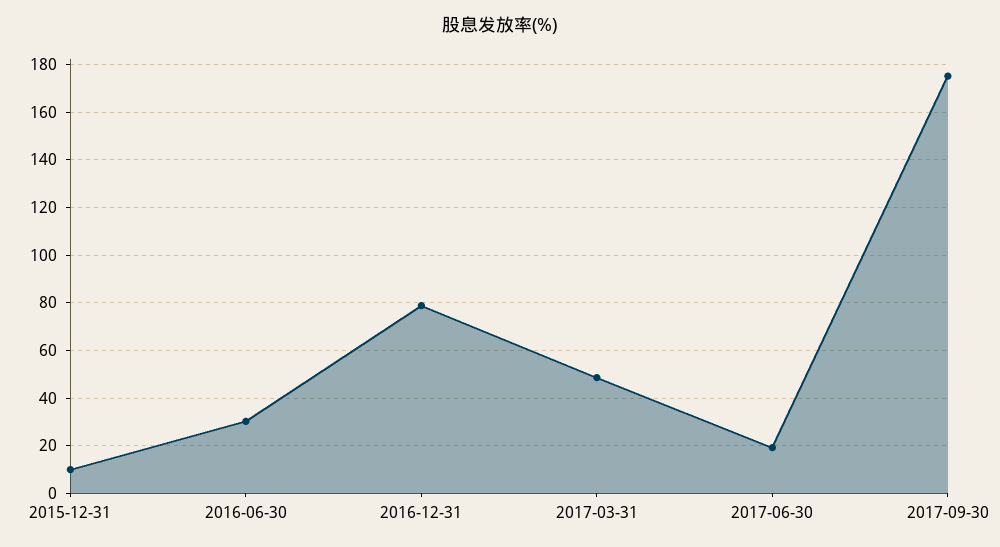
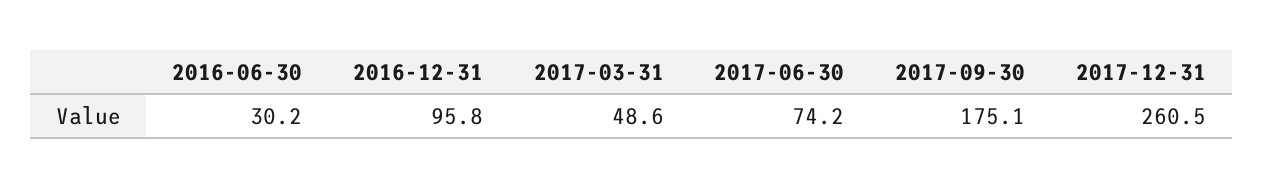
2015-12-31: 10 -> none
2016-12-31: 80 -> 95.8
2017-06-30: 20 -> 74.2
2017-12-31: none -> 260.5

